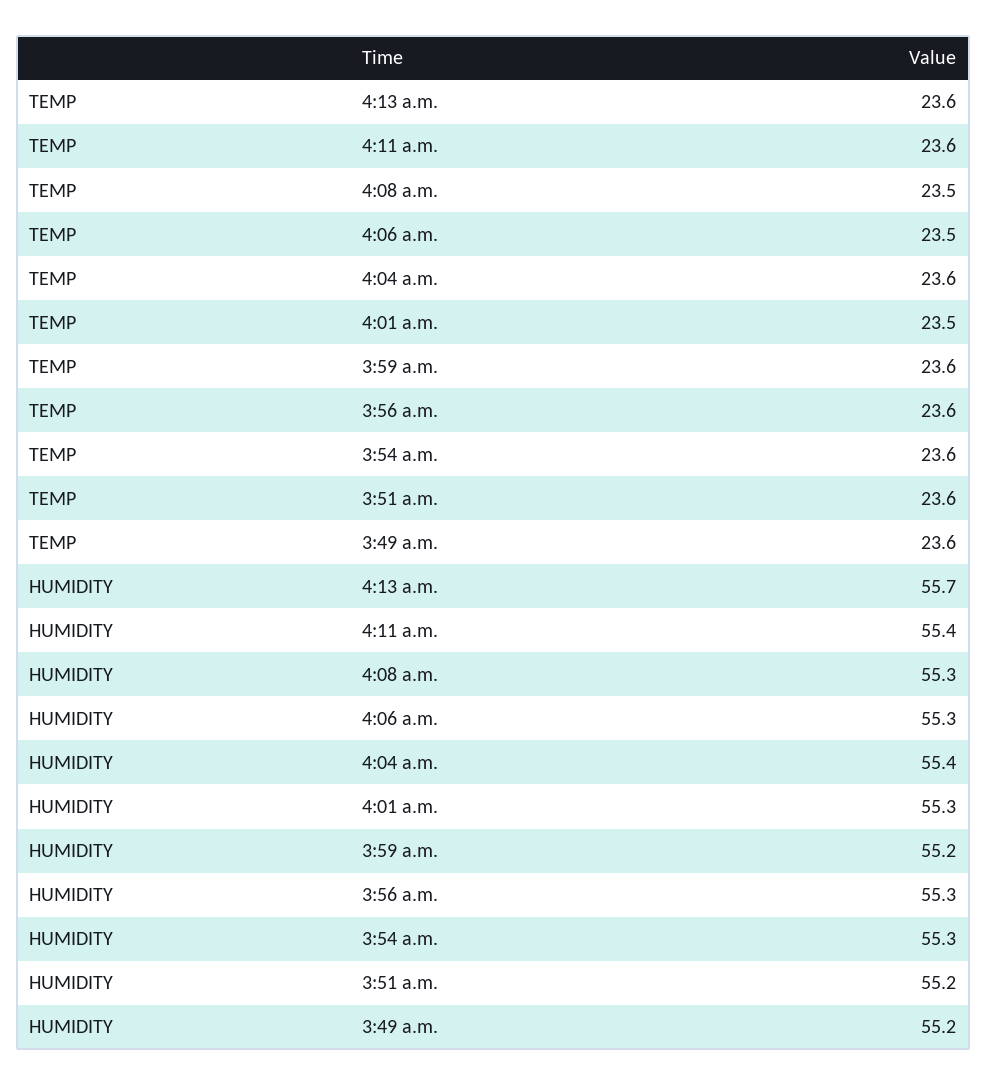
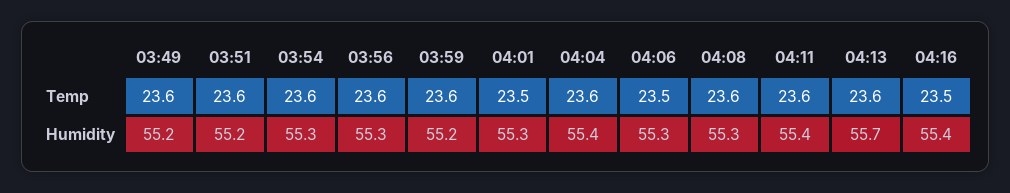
TEMP, 4:08 a.m.: 23.5 -> 23.6
TEMP, 04:16: none -> 23.5
HUMIDITY, 04:16: none -> 55.4

